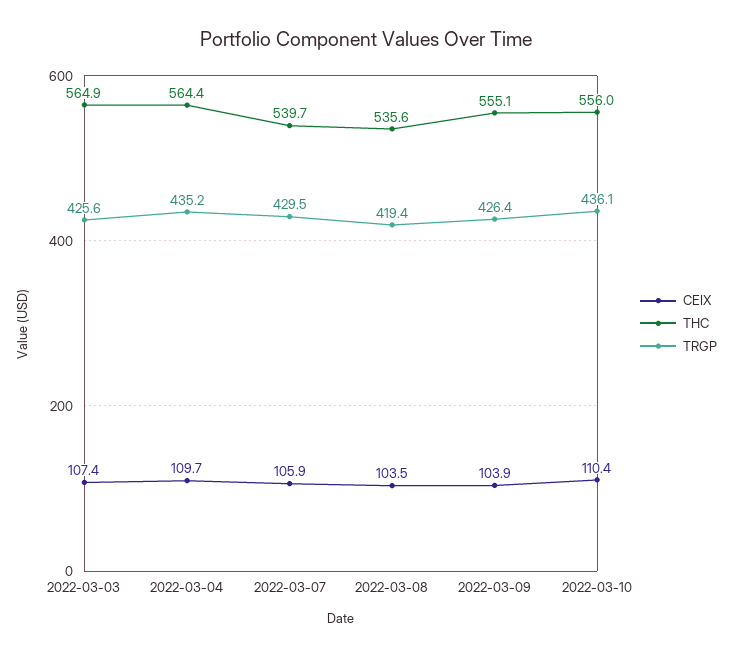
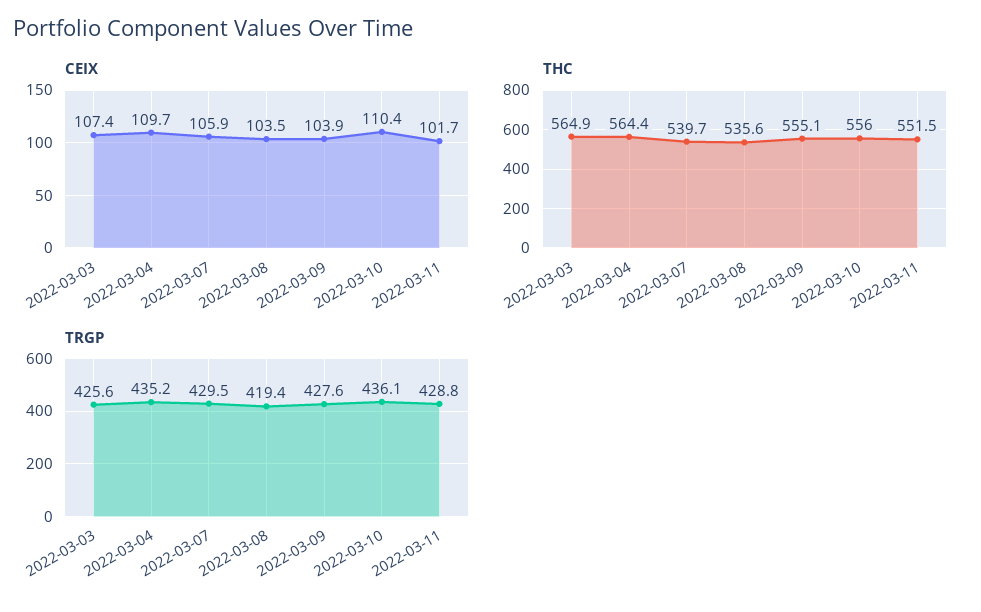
TRGP, 2022-03-09: 426.4 -> 427.6
CEIX, 2022-03-11: none -> 101.7
THC, 2022-03-11: none -> 551.5
TRGP, 2022-03-11: none -> 428.8

